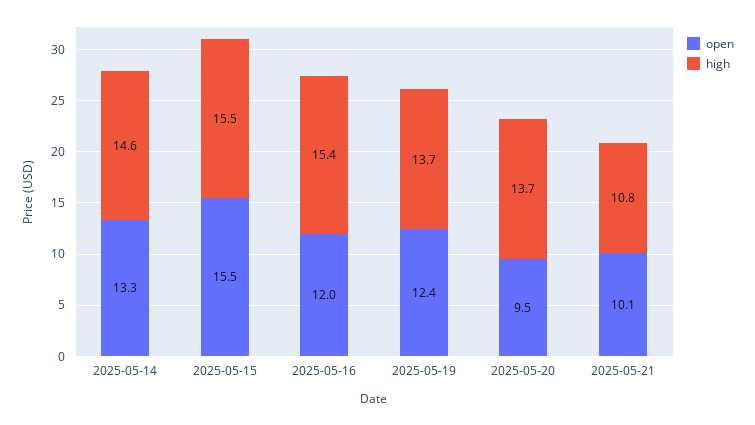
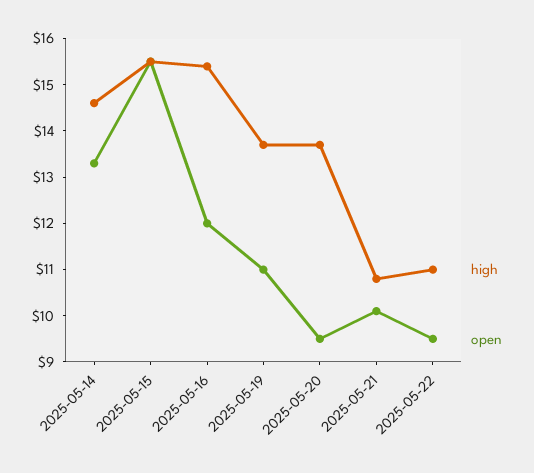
open, 2025-05-19: 12.4 -> 11
high, 2025-05-22: none -> 11
open, 2025-05-22: none -> 9.5

